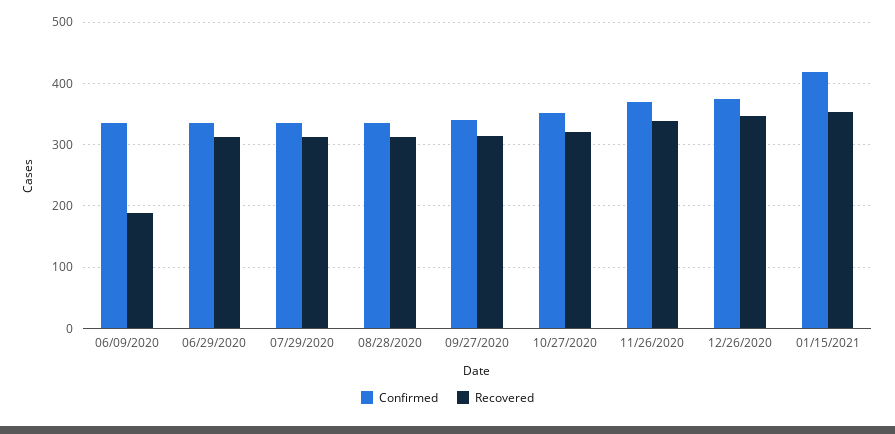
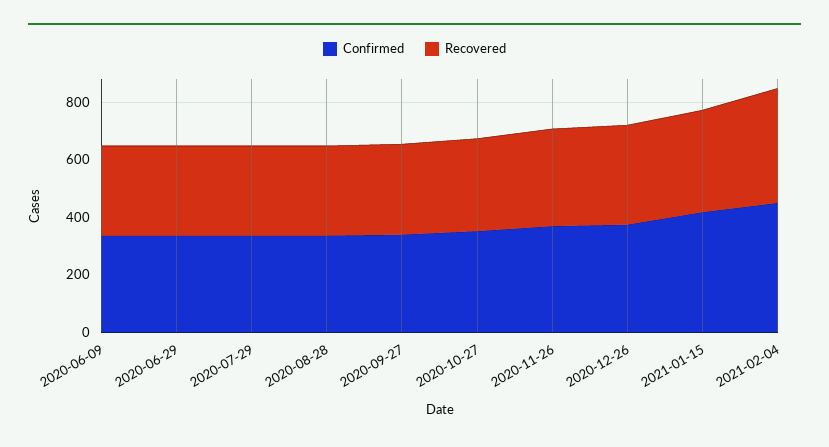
Recovered, 06/09/2020: 190 -> 300
Confirmed, 2021-02-04: none -> 450
Recovered, 2021-02-04: none -> 400

